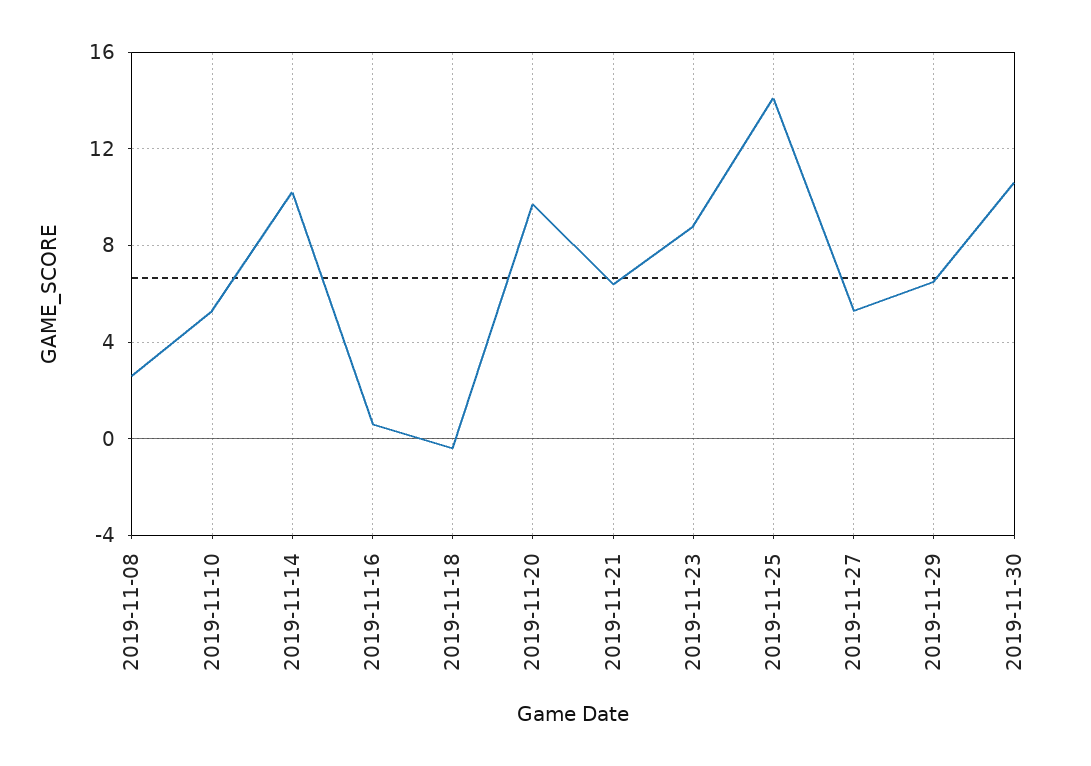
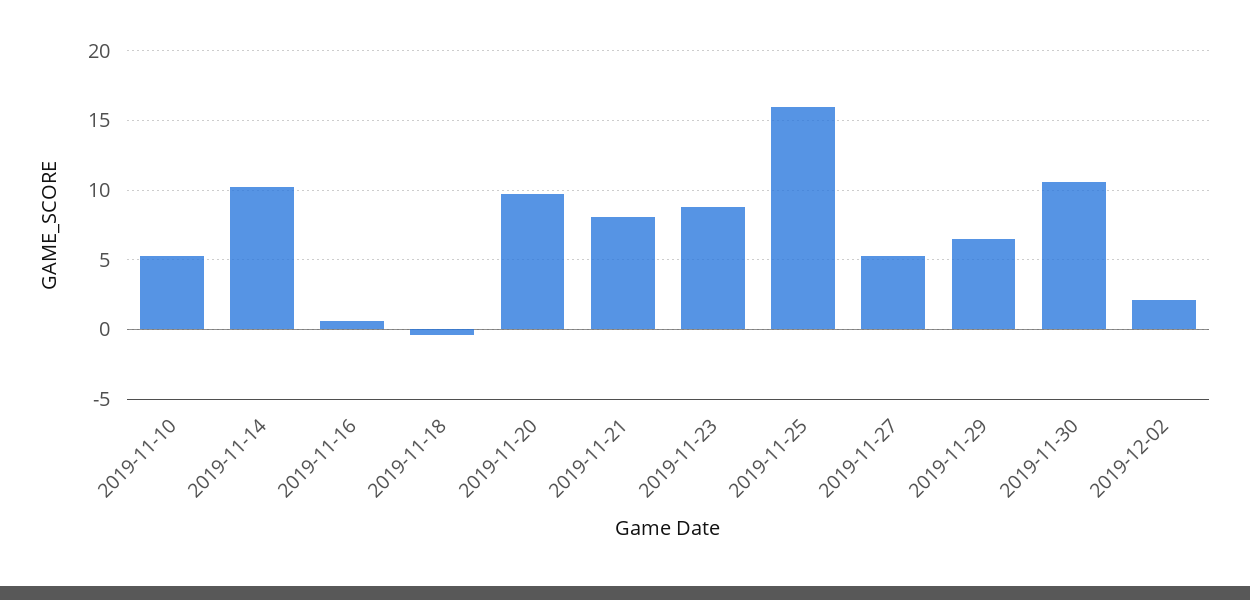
2019-11-08: 2.5 -> none
2019-11-21: 6.5 -> 8
2019-11-25: 14 -> 16
2019-12-02: none -> 2

